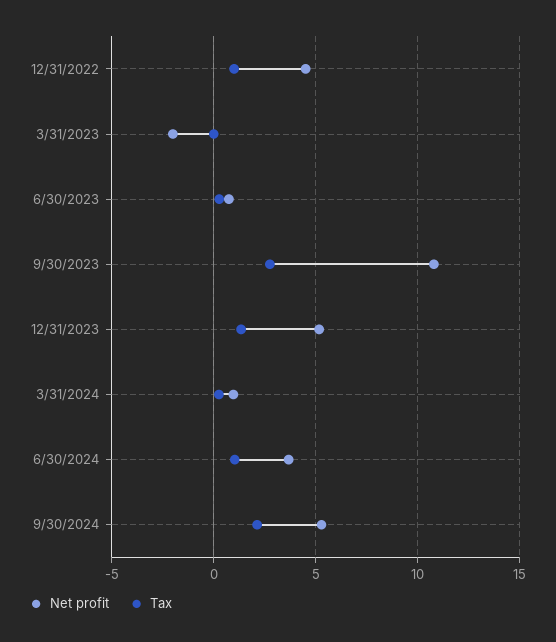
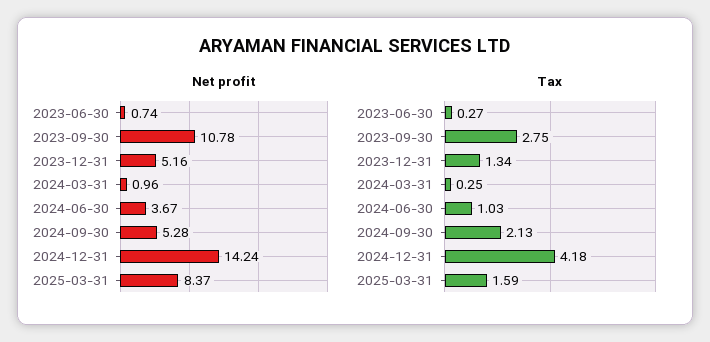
Net profit, 12/31/2022: 4.5 -> none
Tax, 12/31/2022: 1 -> none
Net profit, 3/31/2023: -2 -> none
Tax, 3/31/2023: 0 -> none
Net profit, 2024-12-31: none -> 14.24
Net profit, 2025-03-31: none -> 8.37
Tax, 2024-12-31: none -> 4.18
Tax, 2025-03-31: none -> 1.59

